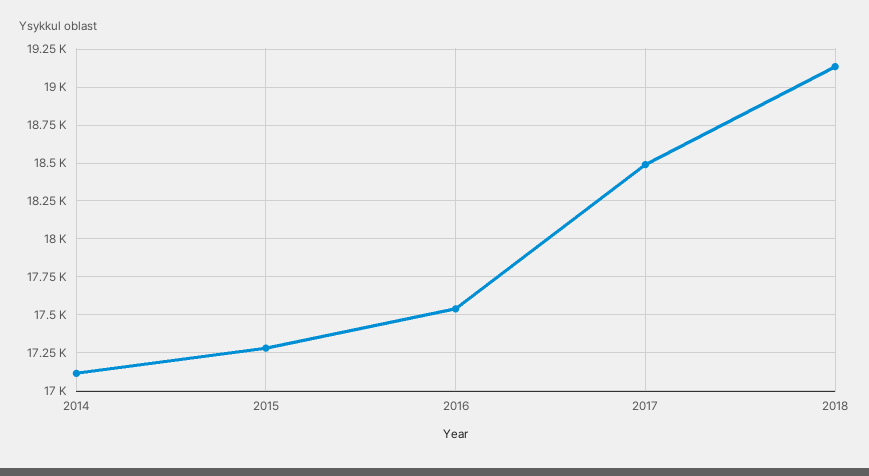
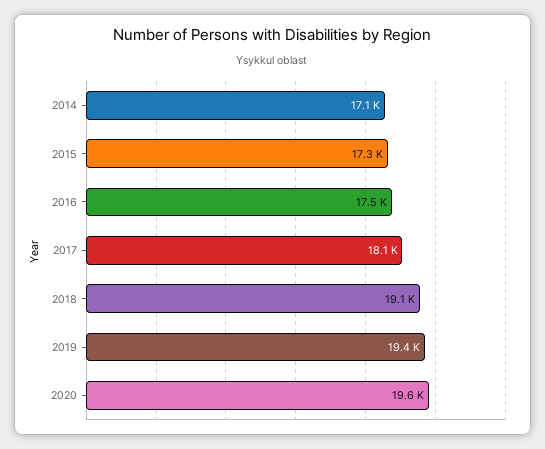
2017: 18500 -> 18100
2019: none -> 19400
2020: none -> 19600

